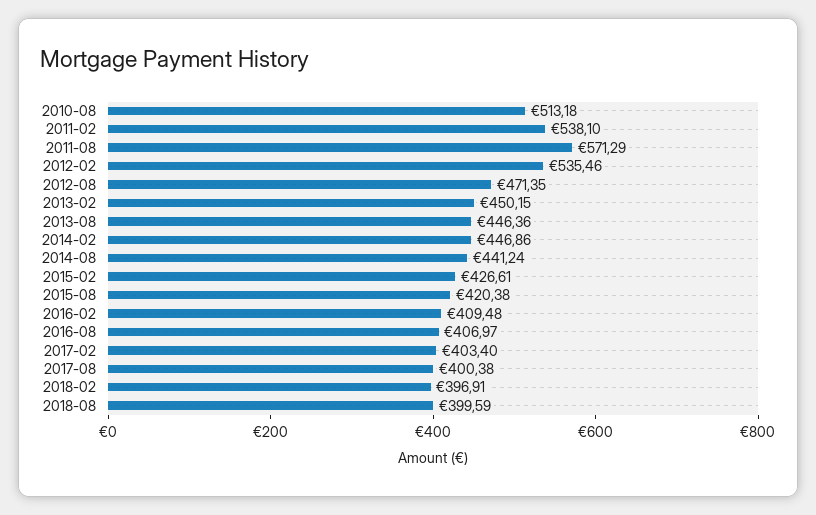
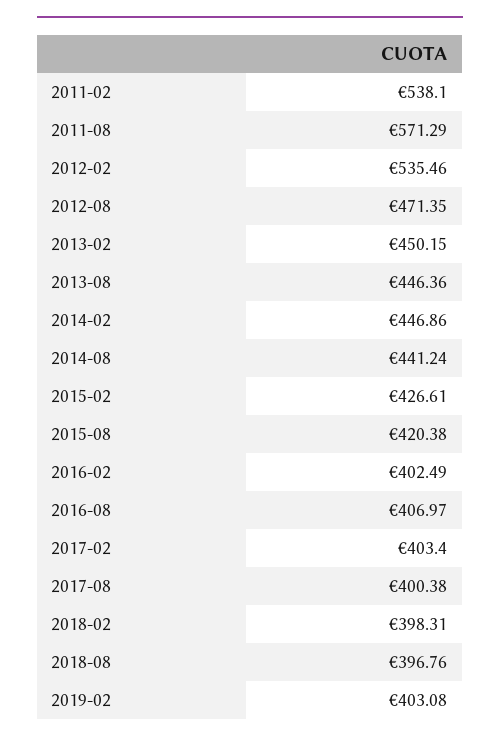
2010-08: 513.18 -> none
2016-02: 409.48 -> 402.49
2018-02: 396.91 -> 398.31
2018-08: 399.59 -> 396.76
2019-02: none -> 403.08

